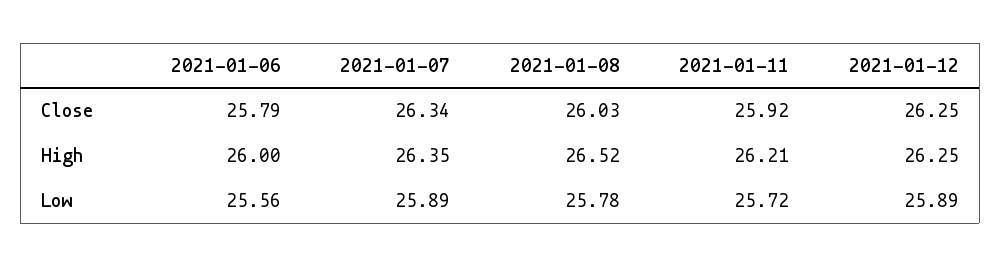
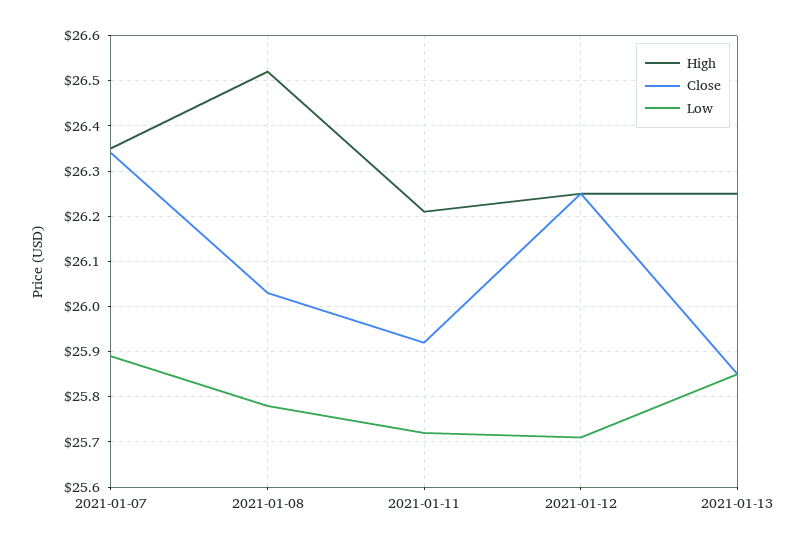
Close, 2021-01-06: 25.79 -> none
High, 2021-01-06: 26 -> none
Low, 2021-01-06: 25.56 -> none
Low, 2021-01-12: 25.89 -> 25.7
High, 2021-01-13: none -> 26.25
Close, 2021-01-13: none -> 25.85
Low, 2021-01-13: none -> 25.85

